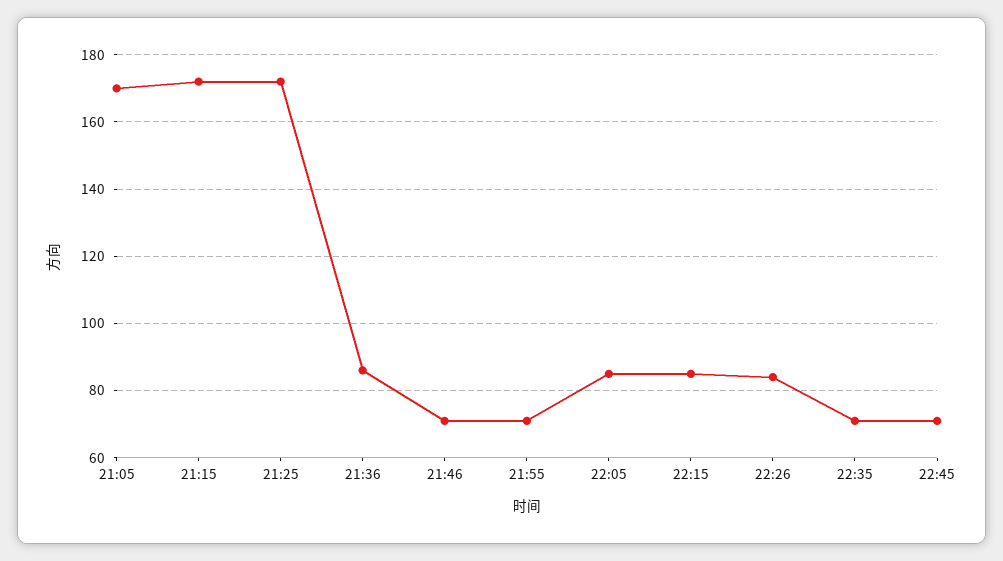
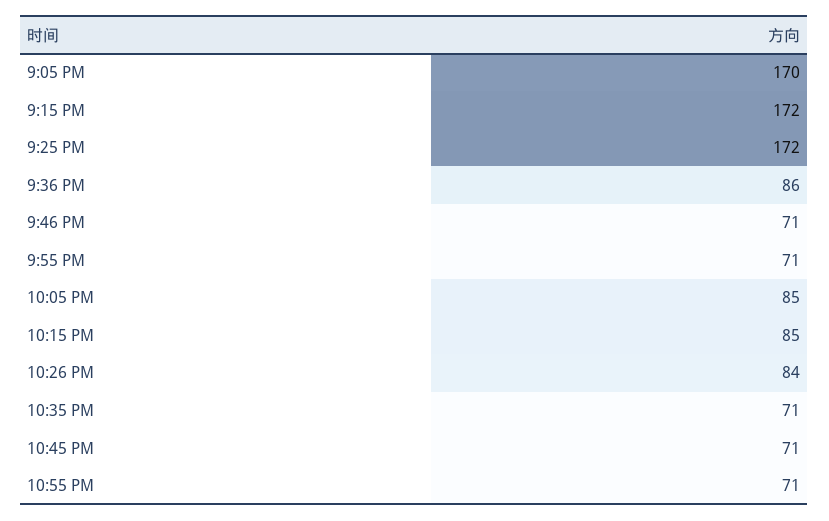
10:55 PM: none -> 71

